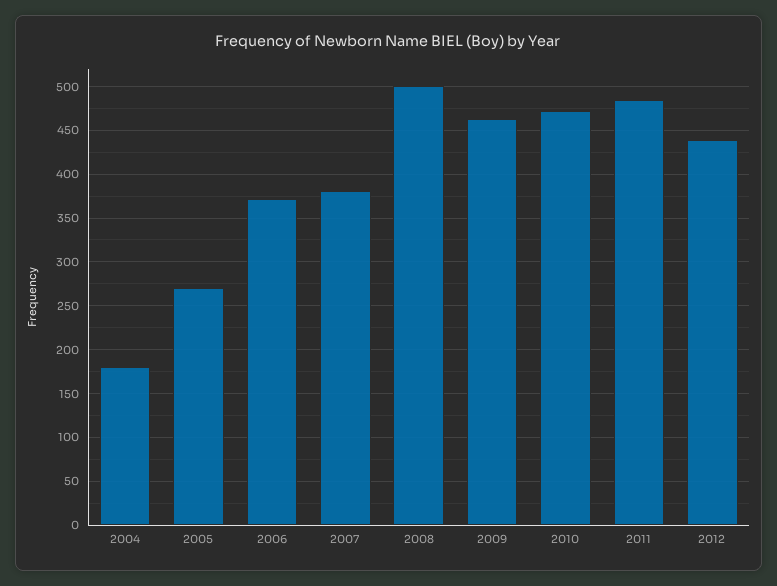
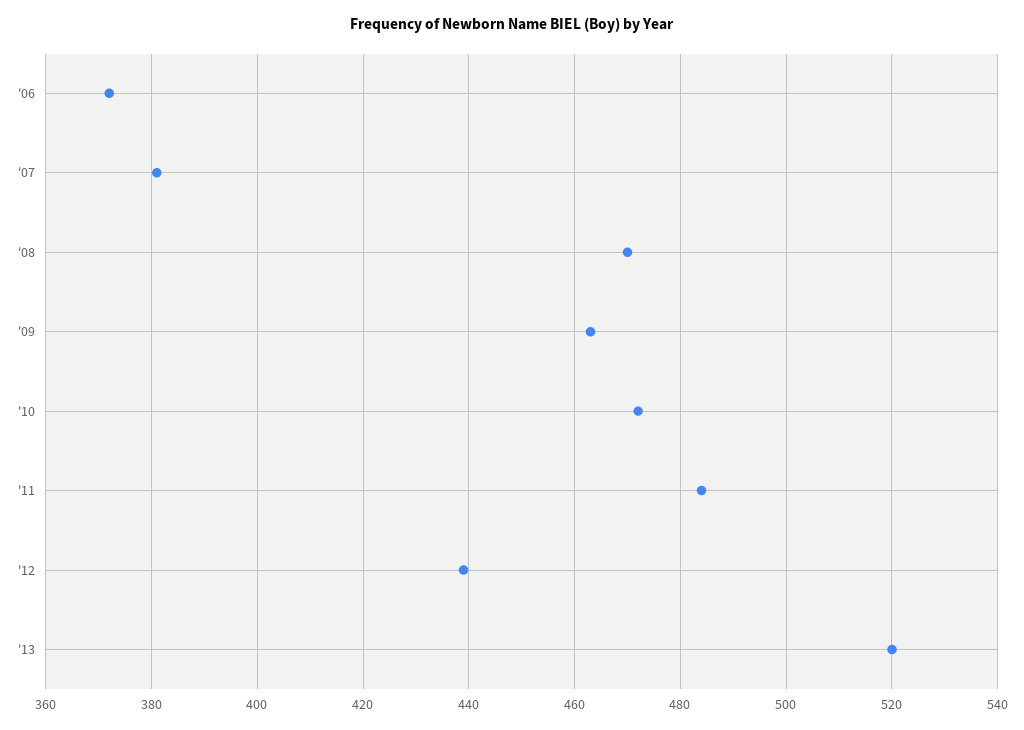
2004: 180 -> none
2005: 270 -> none
2008: 500 -> 470
'13: none -> 520

